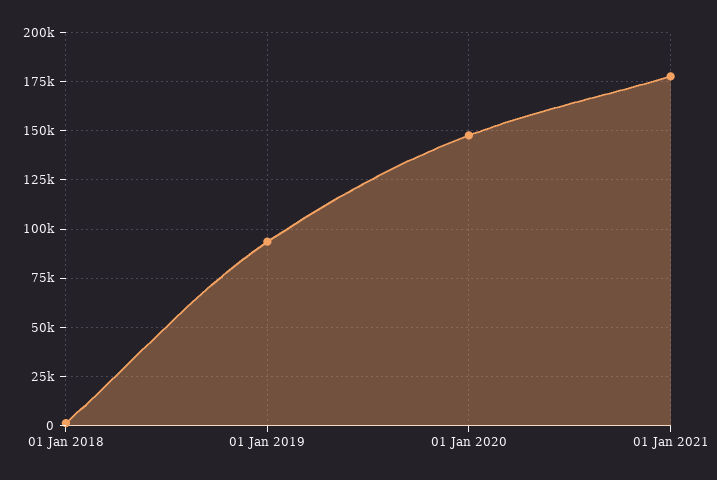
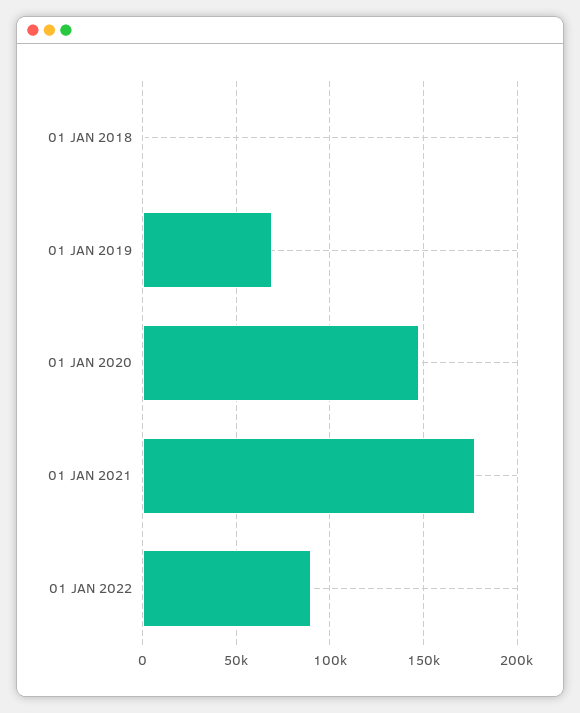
01 Jan 2019: 95000 -> 70000
01 JAN 2022: none -> 90000

